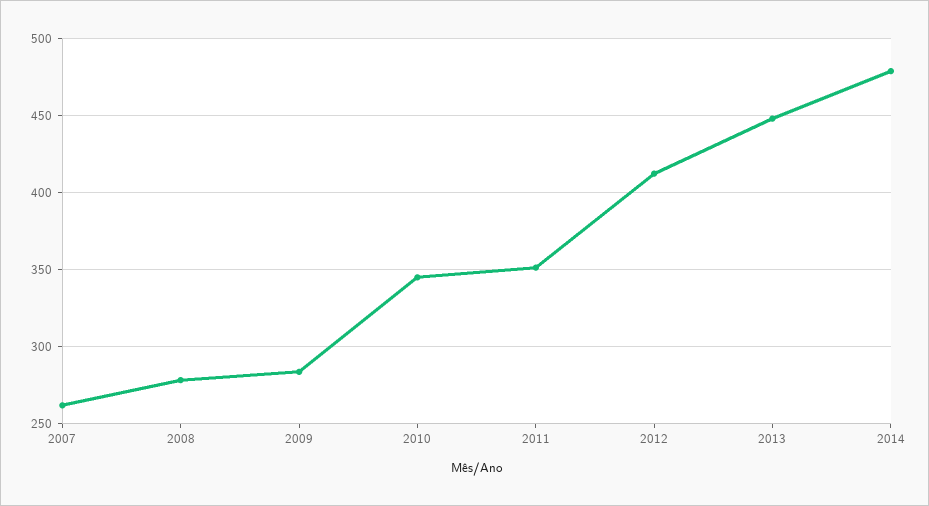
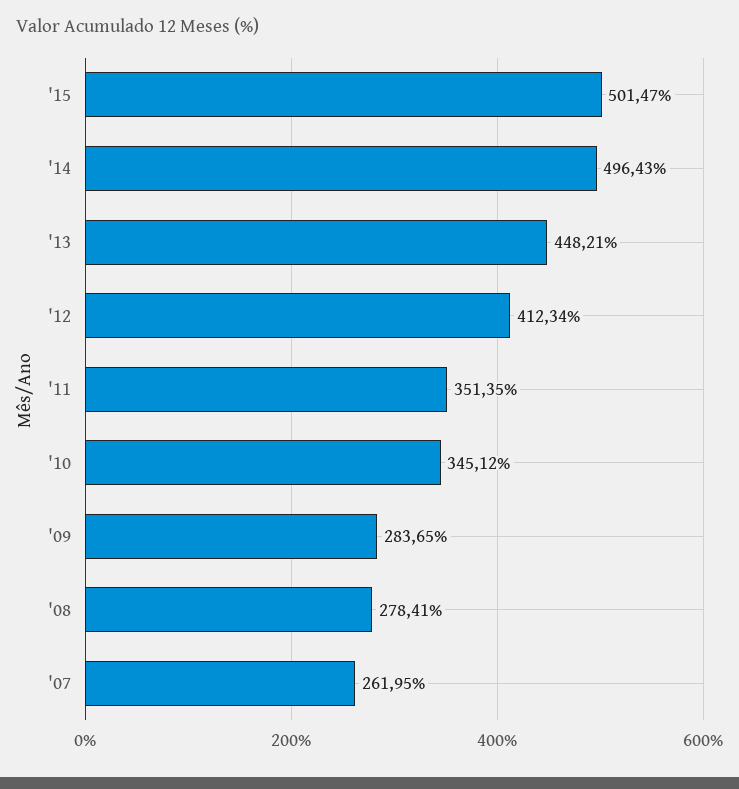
2014: 480 -> 496.43
'15: none -> 501.47

